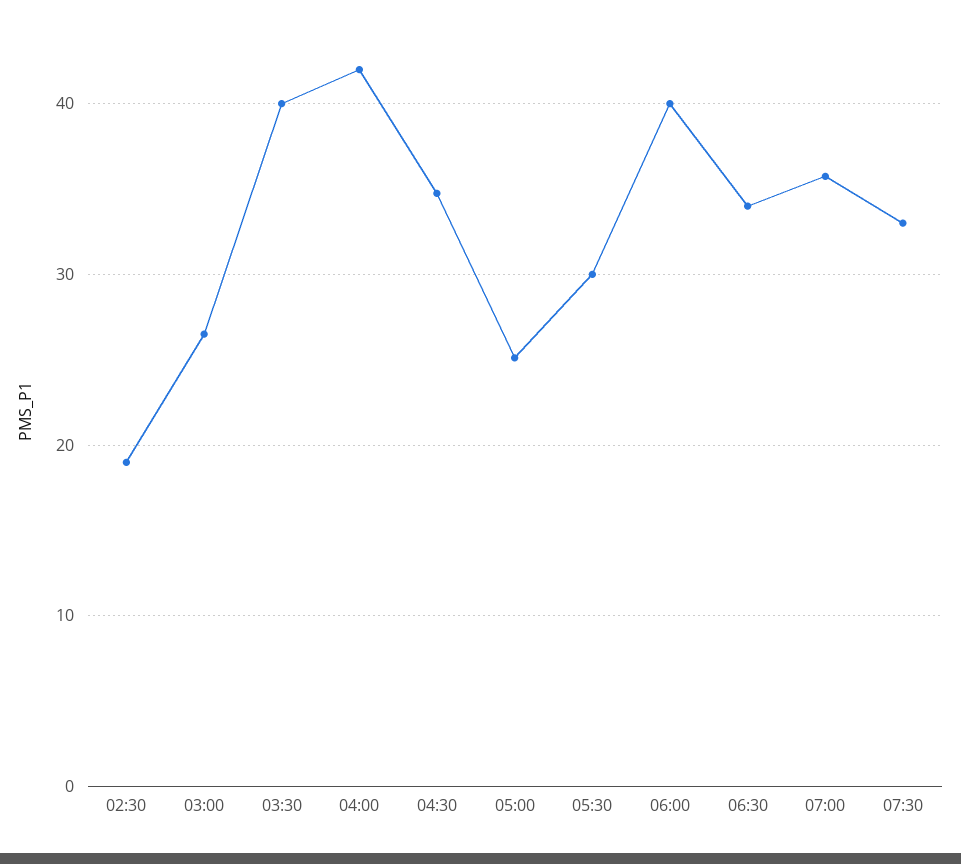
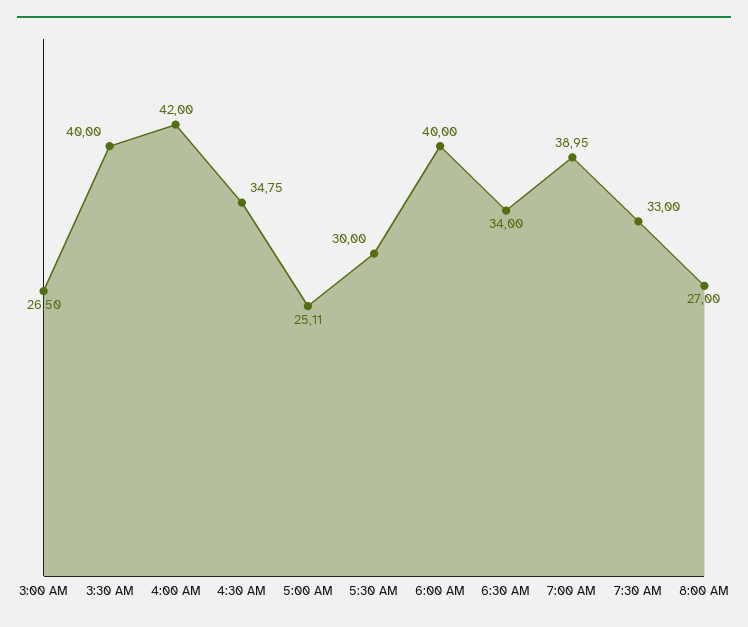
02:30: 19 -> none
07:00: 36 -> 38.95
8:00 AM: none -> 27

